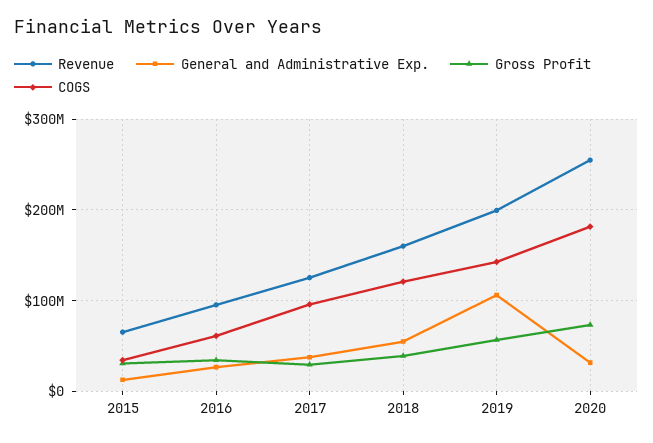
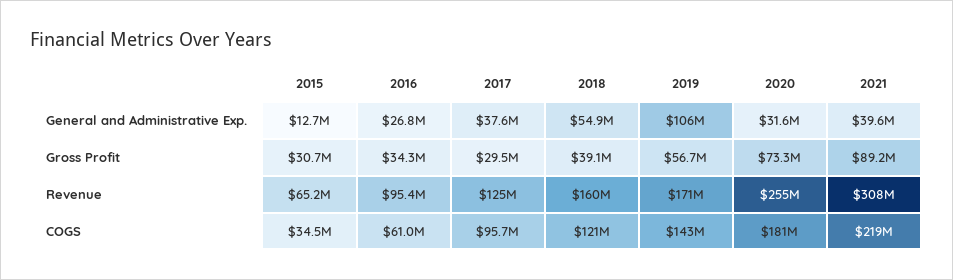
Revenue, 2019: 200000000 -> 171000000
General and Administrative Exp., 2021: none -> 39600000
Gross Profit, 2021: none -> 89200000
Revenue, 2021: none -> 308000000
COGS, 2021: none -> 219000000

